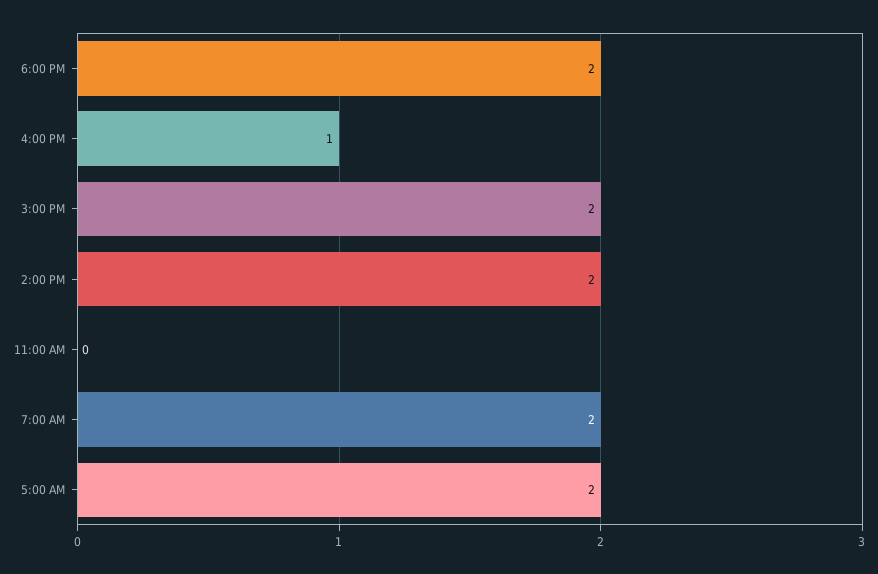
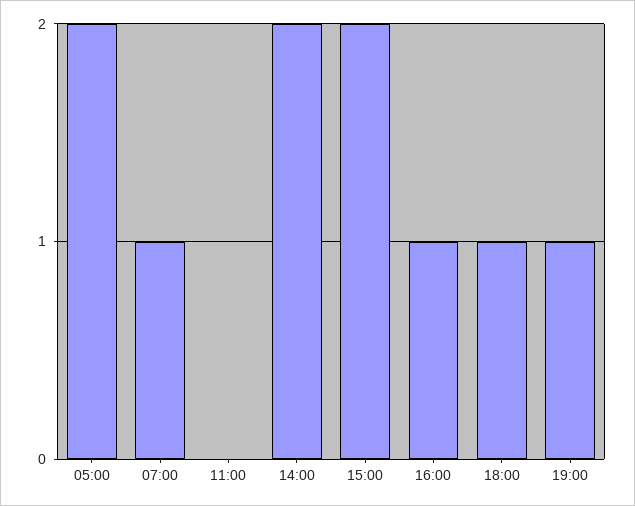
6:00 PM: 2 -> 1
7:00 AM: 2 -> 1
19:00: none -> 1

